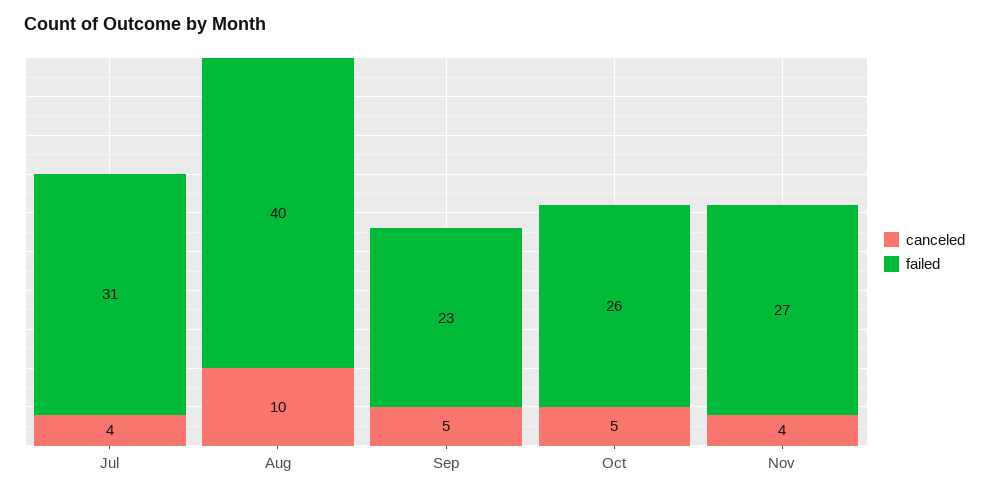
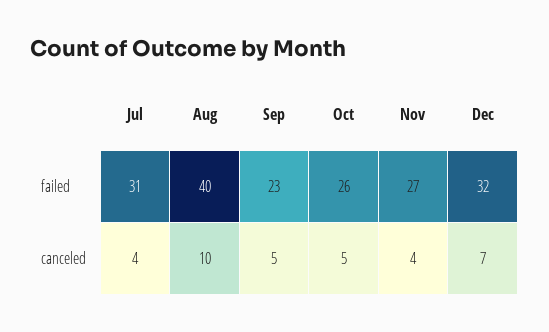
failed, Dec: none -> 32
canceled, Dec: none -> 7

